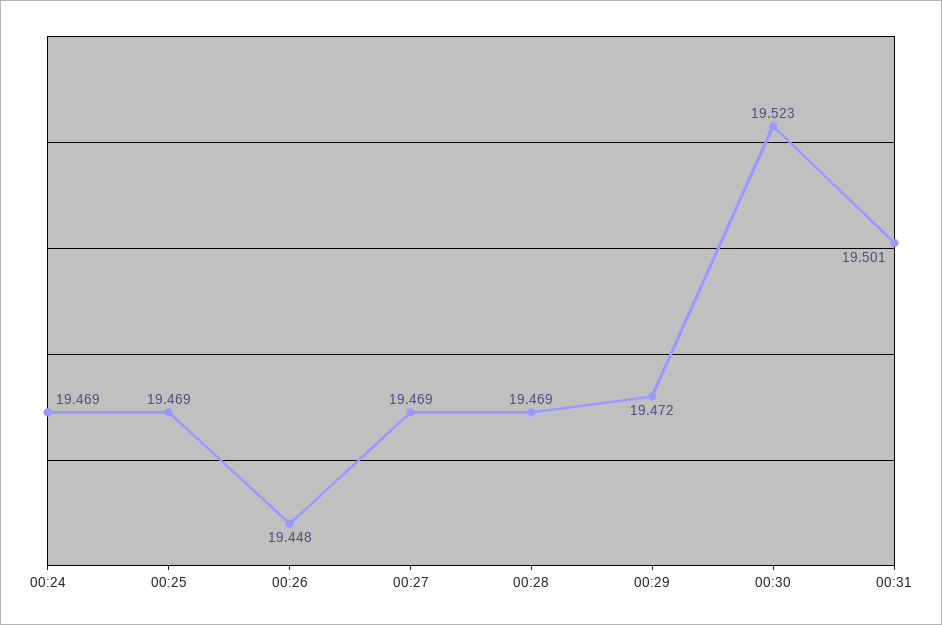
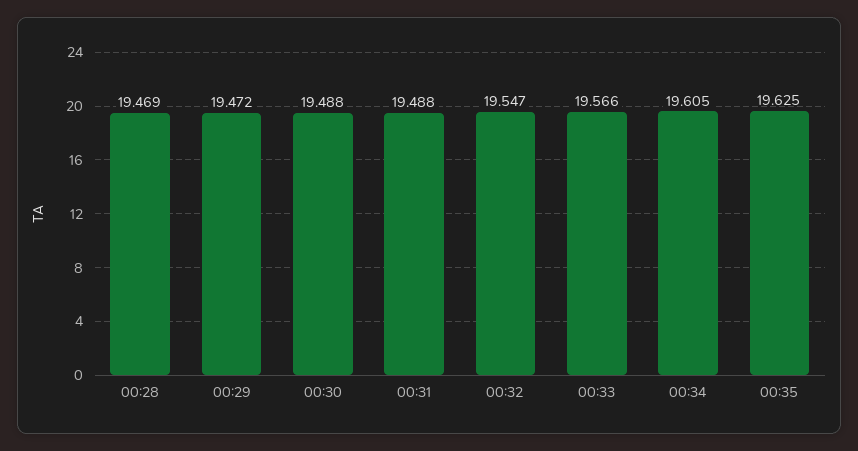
00:24: 19.469 -> none
00:25: 19.469 -> none
00:26: 19.448 -> none
00:27: 19.469 -> none
00:30: 19.523 -> 19.488
00:31: 19.501 -> 19.488
00:32: none -> 19.547
00:33: none -> 19.566
00:34: none -> 19.605
00:35: none -> 19.625

